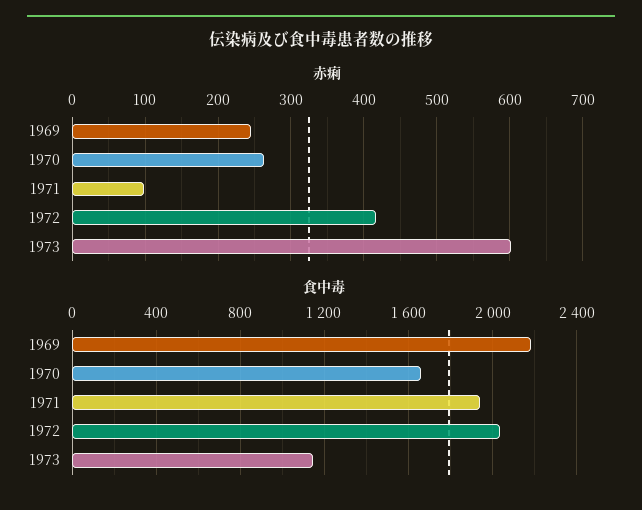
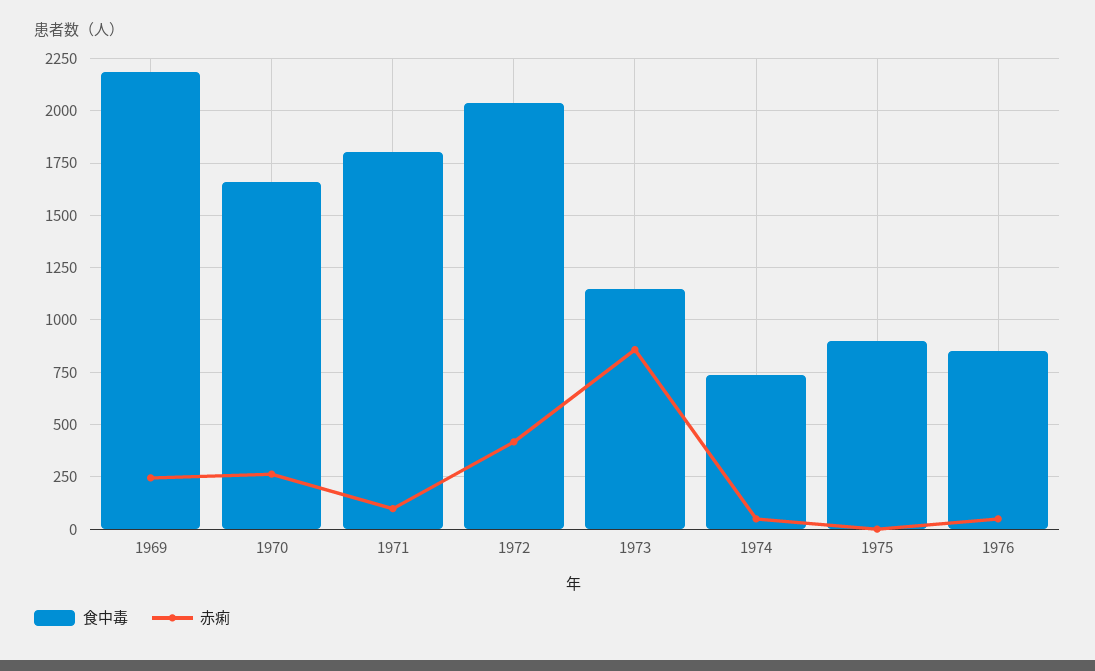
赤痢, 1973: 600 -> 850
食中毒, 1971: 1950 -> 1800
食中毒, 1974: none -> 750
赤痢, 1974: none -> 50
食中毒, 1975: none -> 900
赤痢, 1975: none -> 0
食中毒, 1976: none -> 850
赤痢, 1976: none -> 50

